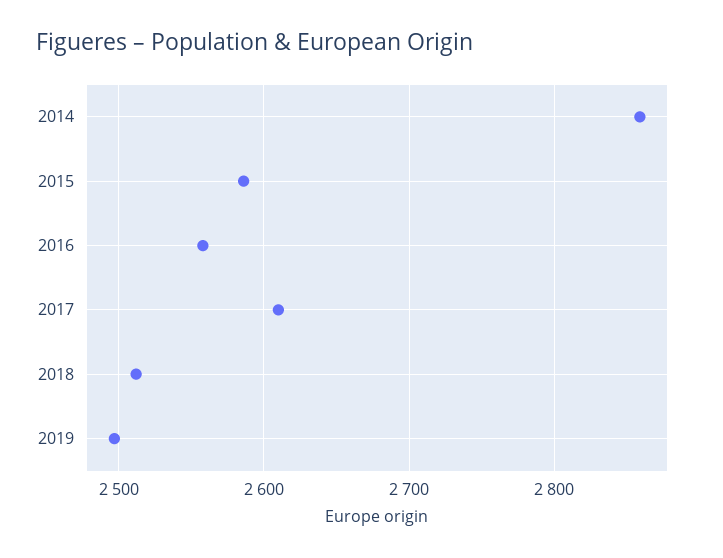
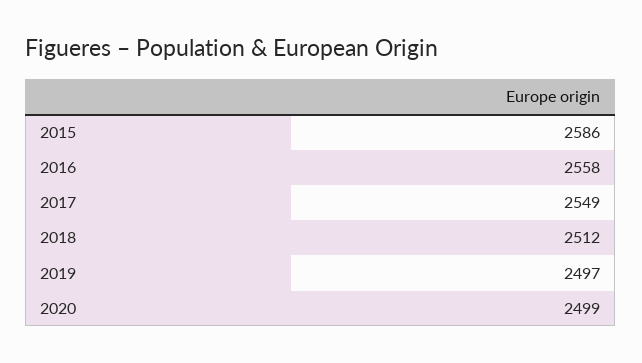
2014: 2860 -> none
2017: 2610 -> 2549
2020: none -> 2499

